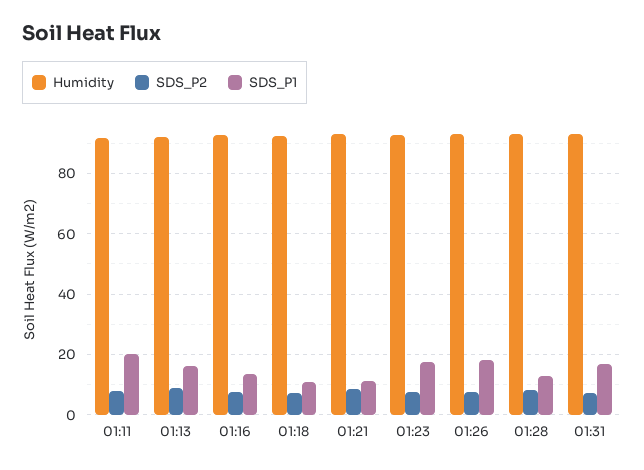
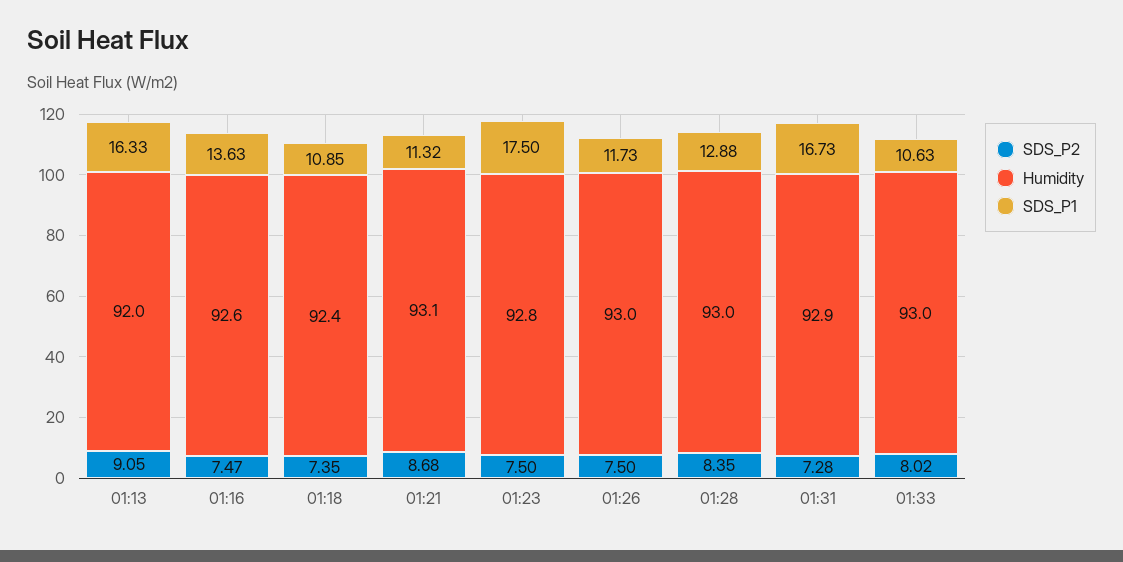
Humidity, 01:11: 92 -> none
SDS_P2, 01:11: 8 -> none
SDS_P1, 01:11: 20 -> none
SDS_P1, 01:26: 18 -> 11.73
SDS_P2, 01:33: none -> 8.02
Humidity, 01:33: none -> 93
SDS_P1, 01:33: none -> 10.63

